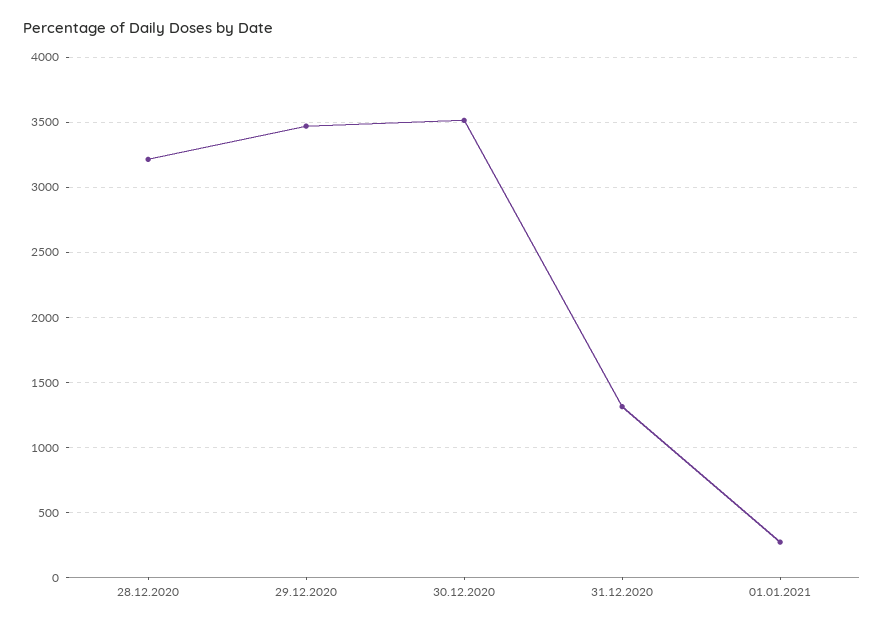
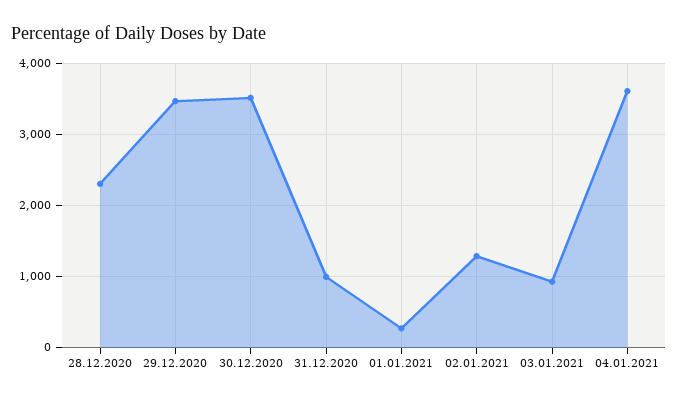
28.12.2020: 3200 -> 2300
31.12.2020: 1300 -> 1000
02.01.2021: none -> 1300
03.01.2021: none -> 900
04.01.2021: none -> 3600

